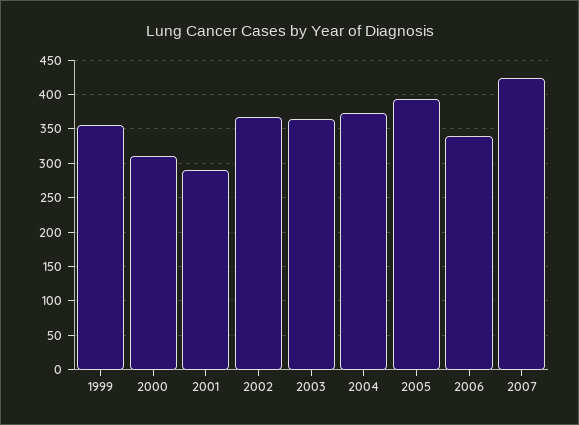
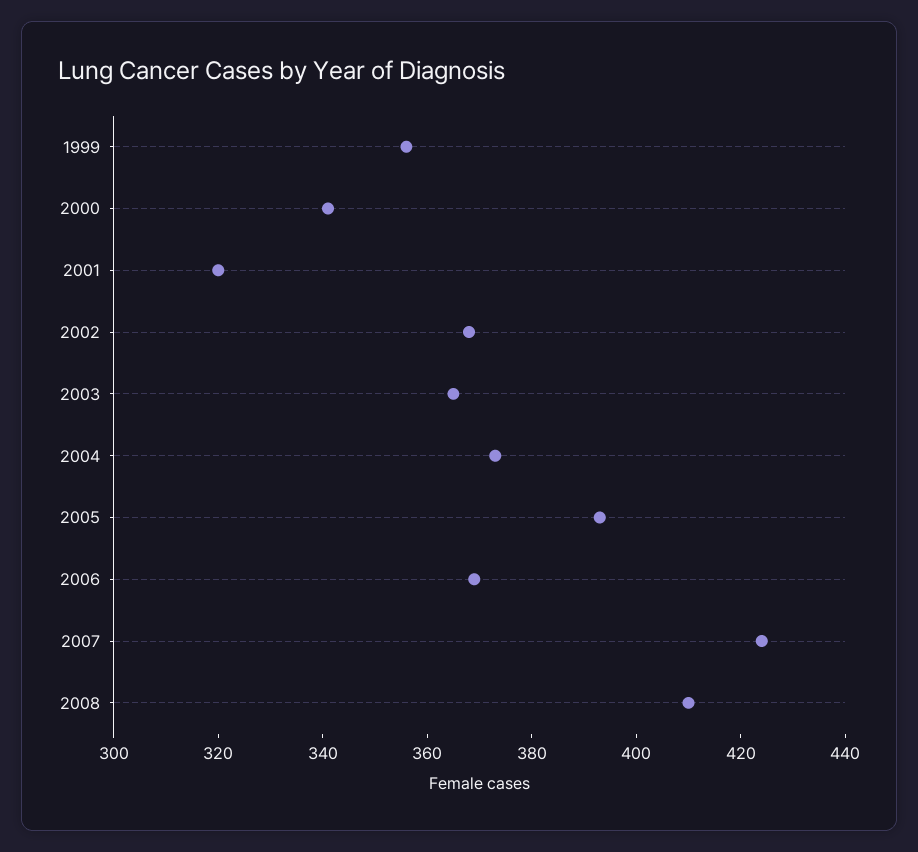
2000: 310 -> 340
2001: 290 -> 320
2006: 340 -> 370
2008: none -> 410

